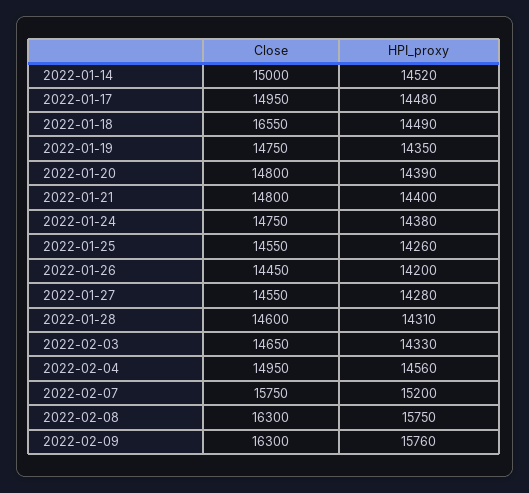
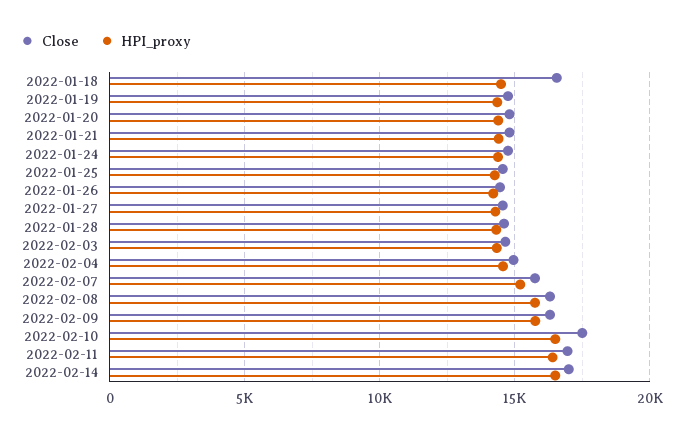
Close, 2022-01-14: 15000 -> none
HPI_proxy, 2022-01-14: 14520 -> none
Close, 2022-01-17: 14950 -> none
HPI_proxy, 2022-01-17: 14480 -> none
Close, 2022-02-10: none -> 17500
HPI_proxy, 2022-02-10: none -> 16500
Close, 2022-02-11: none -> 17000
HPI_proxy, 2022-02-11: none -> 16500
Close, 2022-02-14: none -> 17000
HPI_proxy, 2022-02-14: none -> 16500

